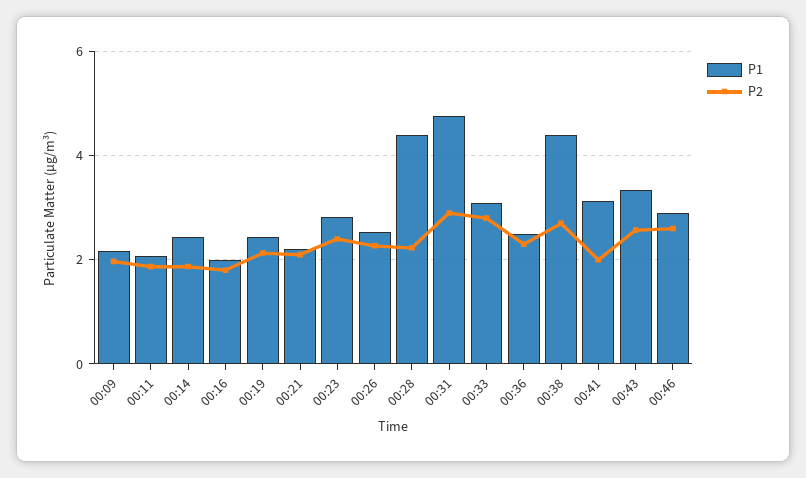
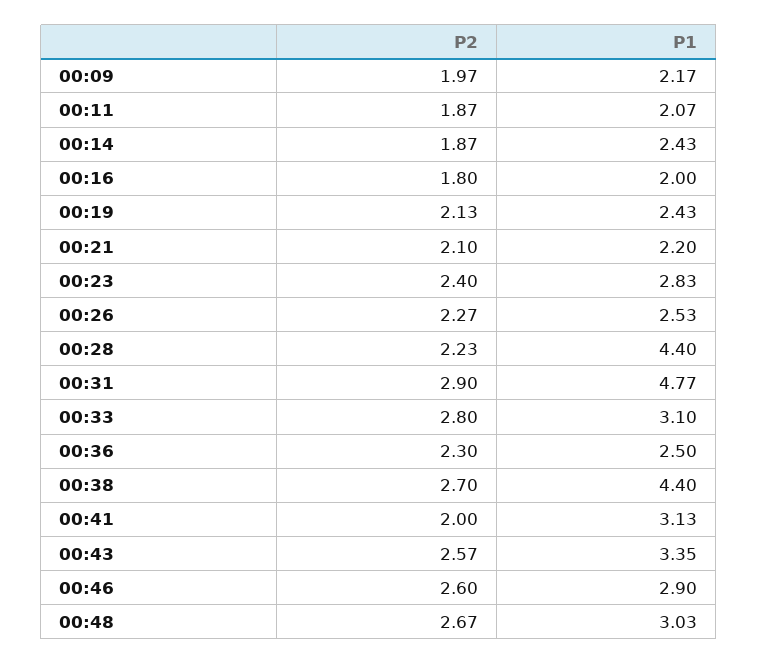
P2, 00:48: none -> 2.67
P1, 00:48: none -> 3.03

